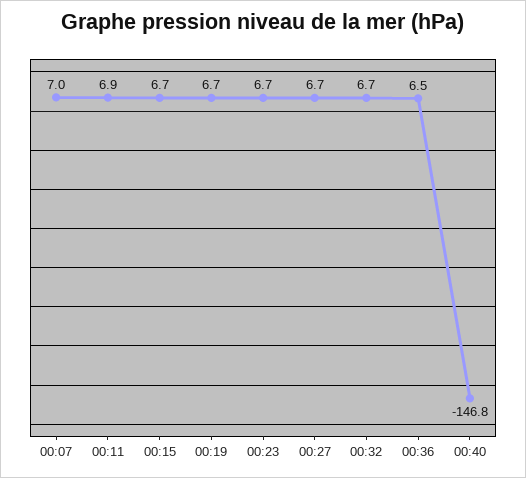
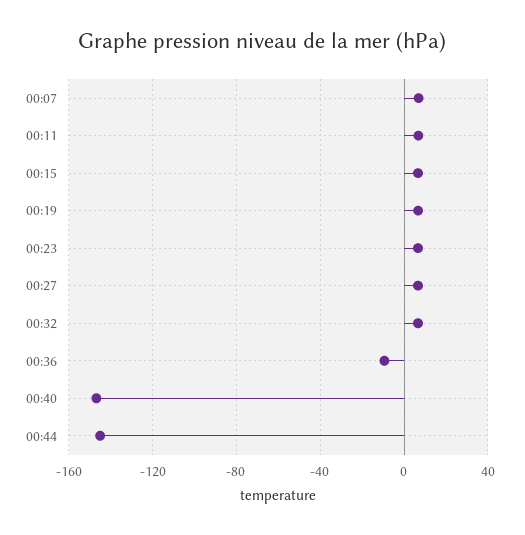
00:36: 6.5 -> -10
00:44: none -> -145

